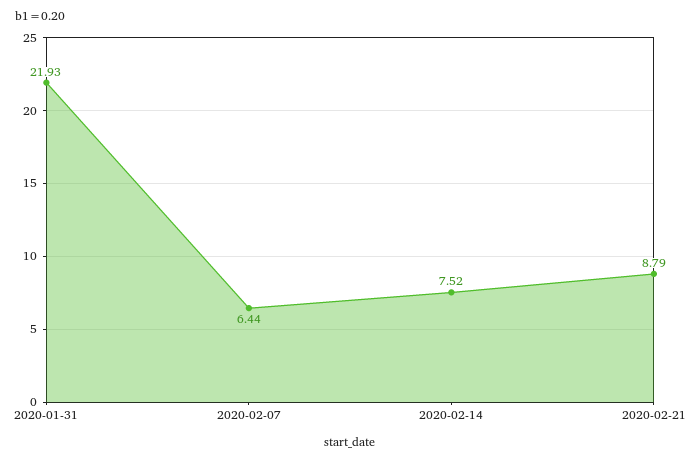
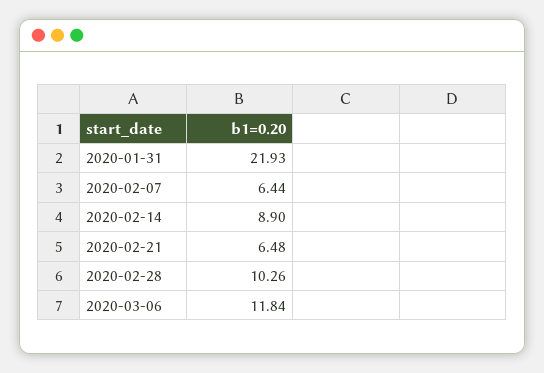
2020-02-14: 7.52 -> 8.9
2020-02-21: 8.79 -> 6.48
2020-02-28: none -> 10.26
2020-03-06: none -> 11.84

